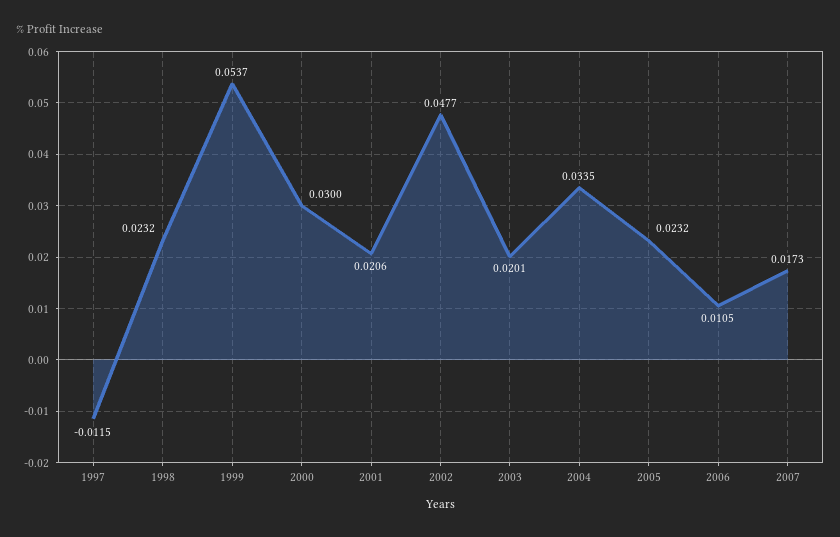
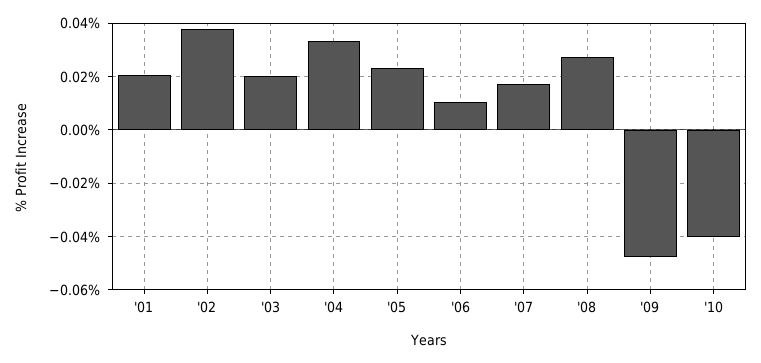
1997: -0.0115 -> none
1998: 0.0232 -> none
1999: 0.0537 -> none
2000: 0.03 -> none
2002: 0.0477 -> 0.0375
'08: none -> 0.0275
'09: none -> -0.0475
'10: none -> -0.04

